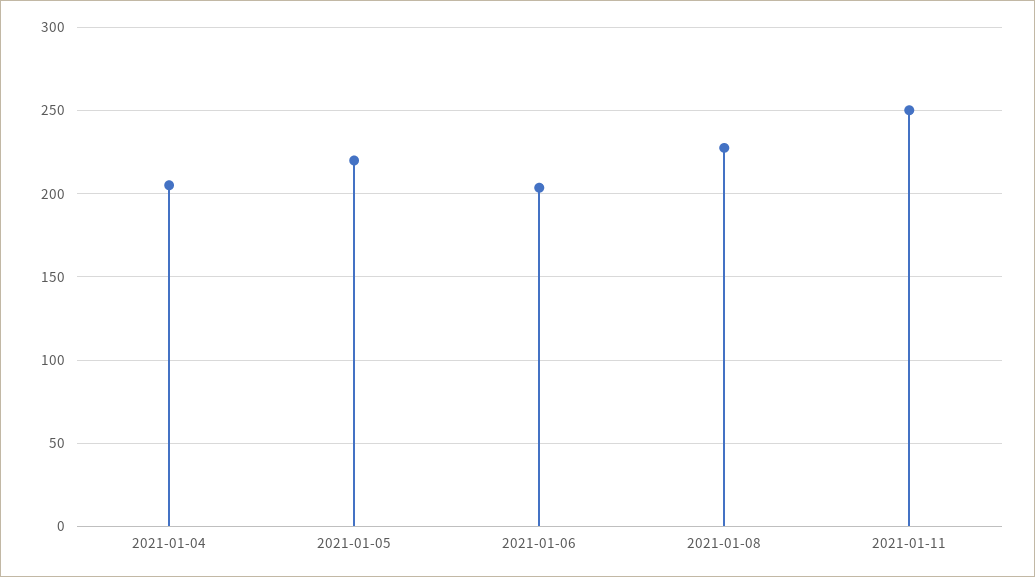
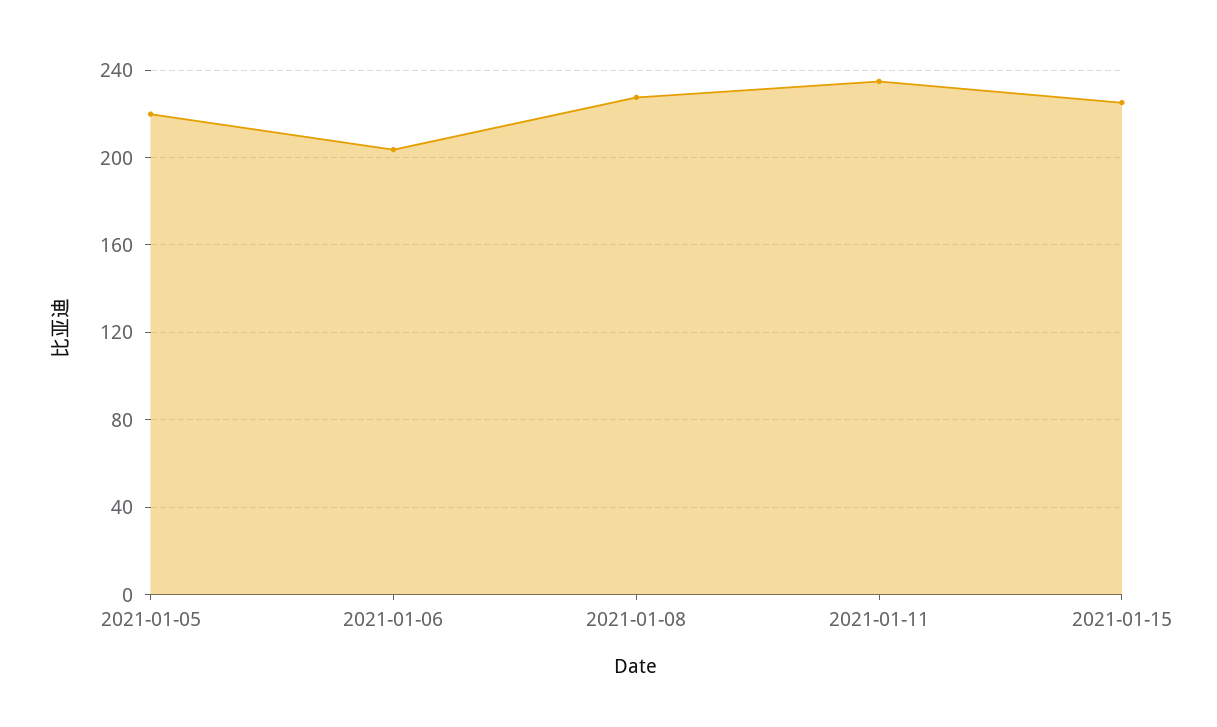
2021-01-04: 205 -> none
2021-01-11: 250 -> 235
2021-01-15: none -> 225

